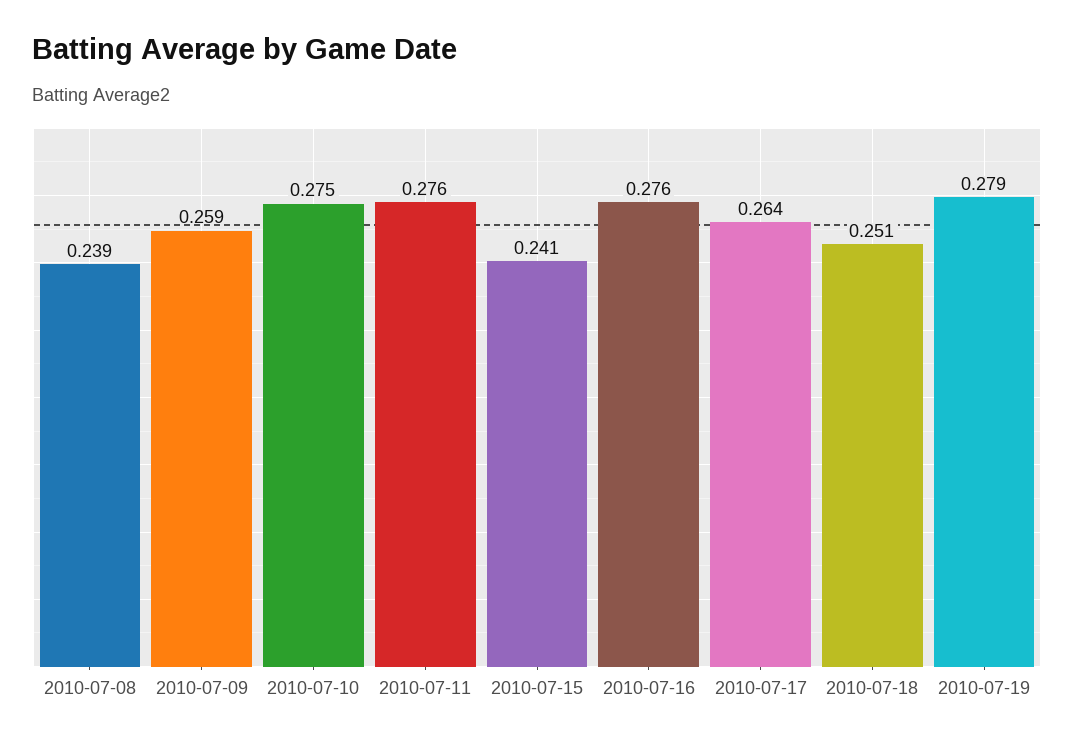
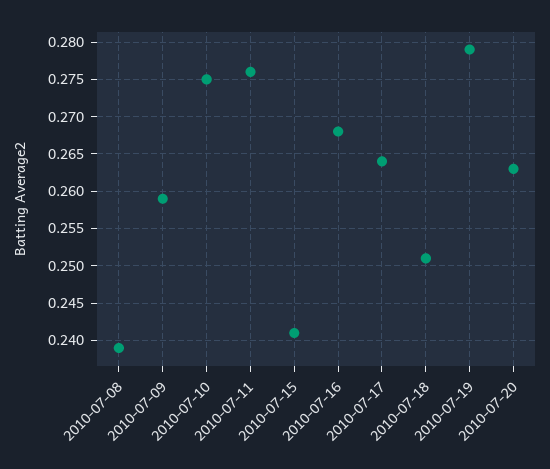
2010-07-16: 0.276 -> 0.268
2010-07-20: none -> 0.263

